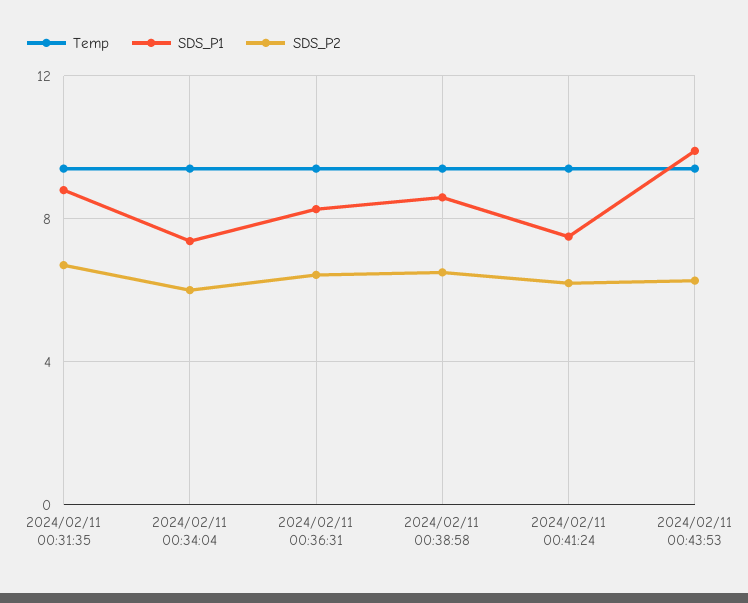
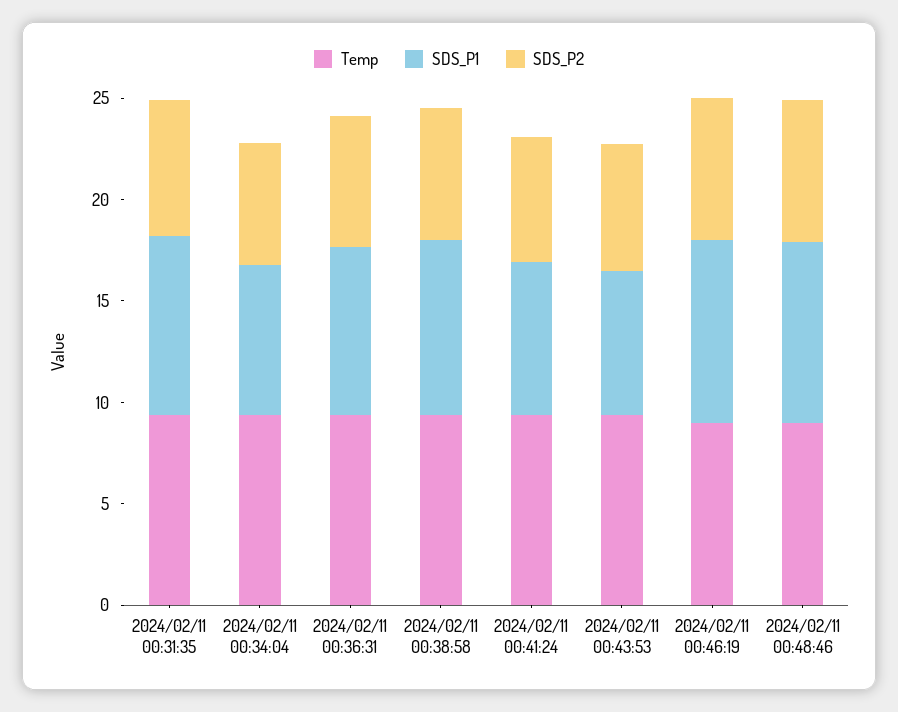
SDS_P1, 2024/02/11 00:43:53: 10 -> 7
Temp, 2024/02/11 00:46:19: none -> 9
SDS_P1, 2024/02/11 00:46:19: none -> 9
SDS_P2, 2024/02/11 00:46:19: none -> 7
Temp, 2024/02/11 00:48:46: none -> 9
SDS_P1, 2024/02/11 00:48:46: none -> 9
SDS_P2, 2024/02/11 00:48:46: none -> 7

